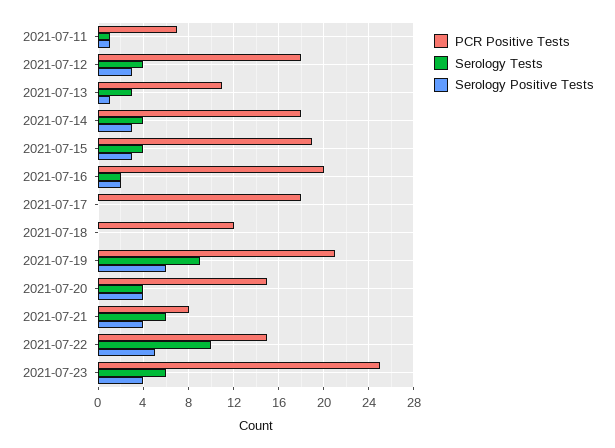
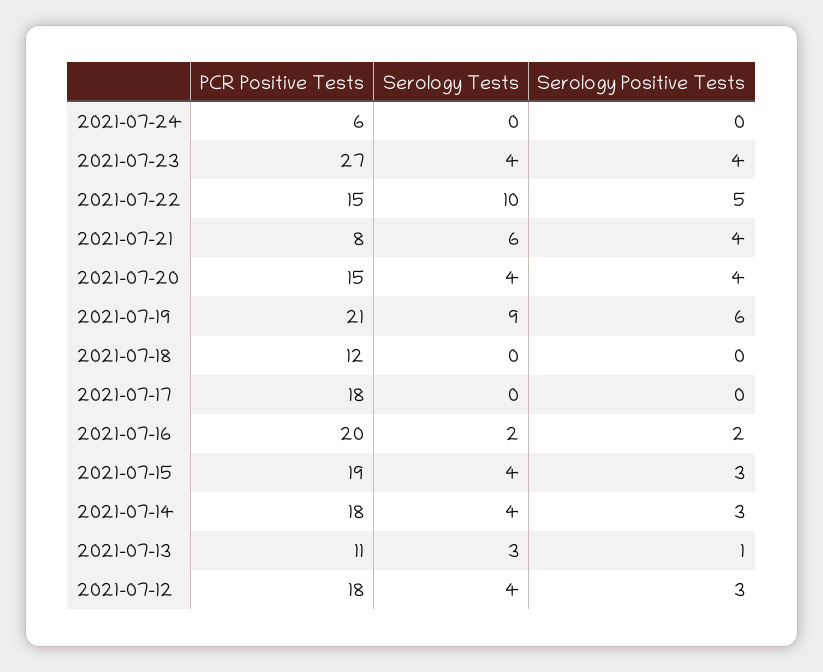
PCR Positive Tests, 2021-07-11: 7 -> none
Serology Tests, 2021-07-11: 1 -> none
Serology Positive Tests, 2021-07-11: 1 -> none
PCR Positive Tests, 2021-07-23: 25 -> 27
Serology Tests, 2021-07-23: 6 -> 4
PCR Positive Tests, 2021-07-24: none -> 6
Serology Tests, 2021-07-24: none -> 0
Serology Positive Tests, 2021-07-24: none -> 0

